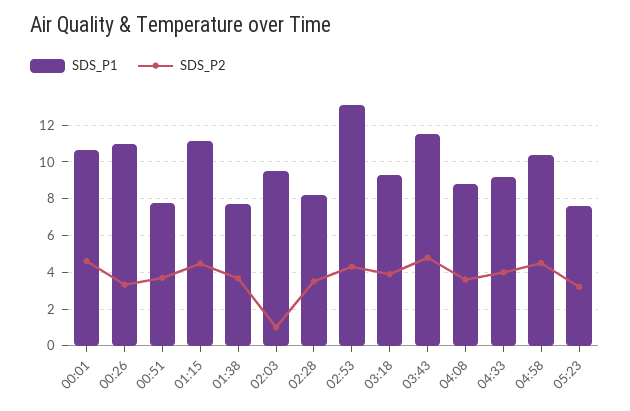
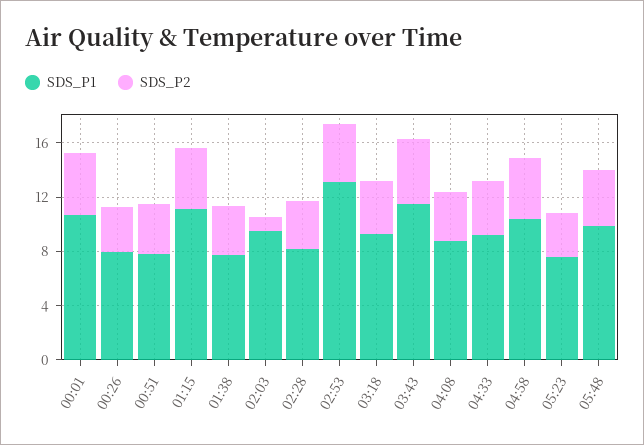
SDS_P1, 00:26: 11 -> 8
SDS_P1, 05:48: none -> 10
SDS_P2, 05:48: none -> 4

